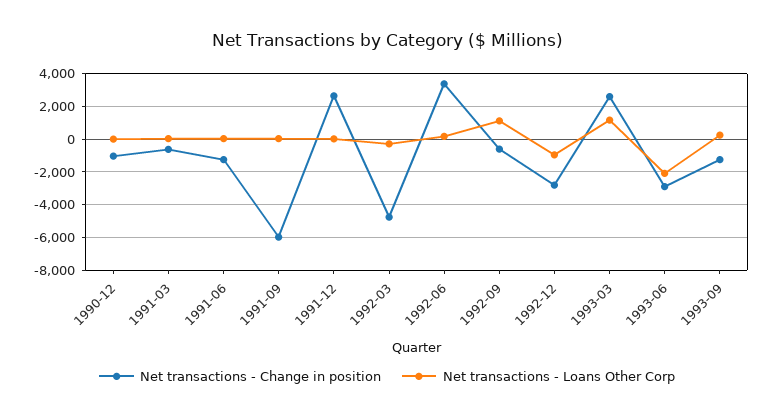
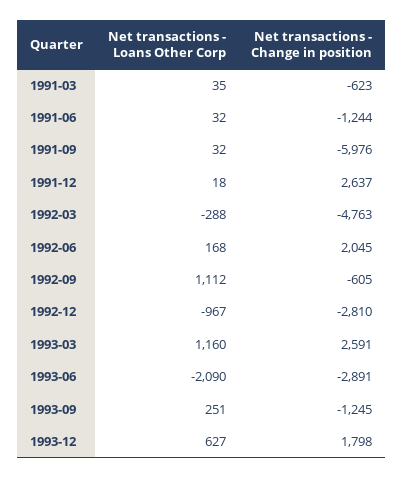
Net transactions - Change in position, 1990-12: -1000 -> none
Net transactions - Loans Other Corp, 1990-12: 0 -> none
Net transactions - Change in position, 1992-06: 3500 -> 2045
Net transactions - Loans Other Corp, 1993-12: none -> 627
Net transactions - Change in position, 1993-12: none -> 1798

